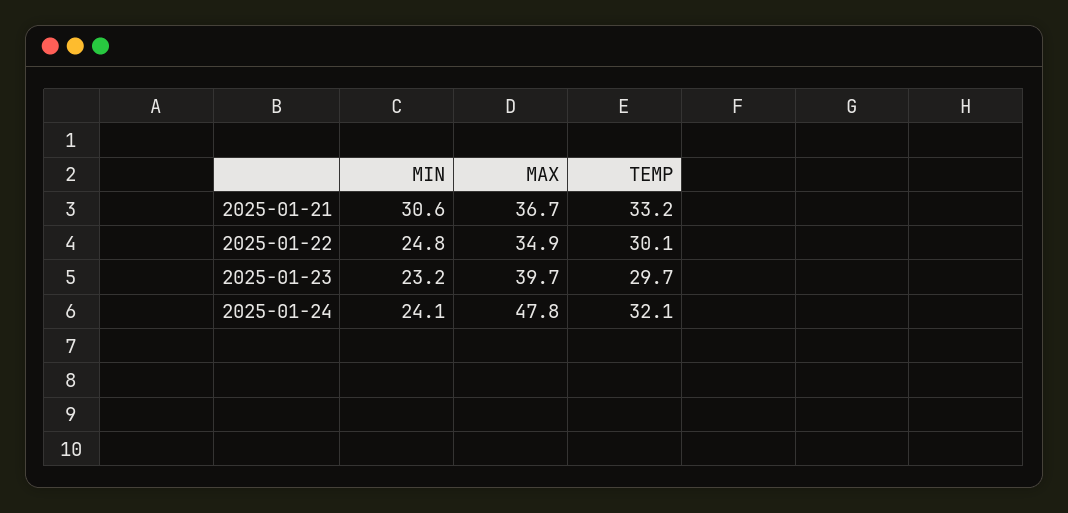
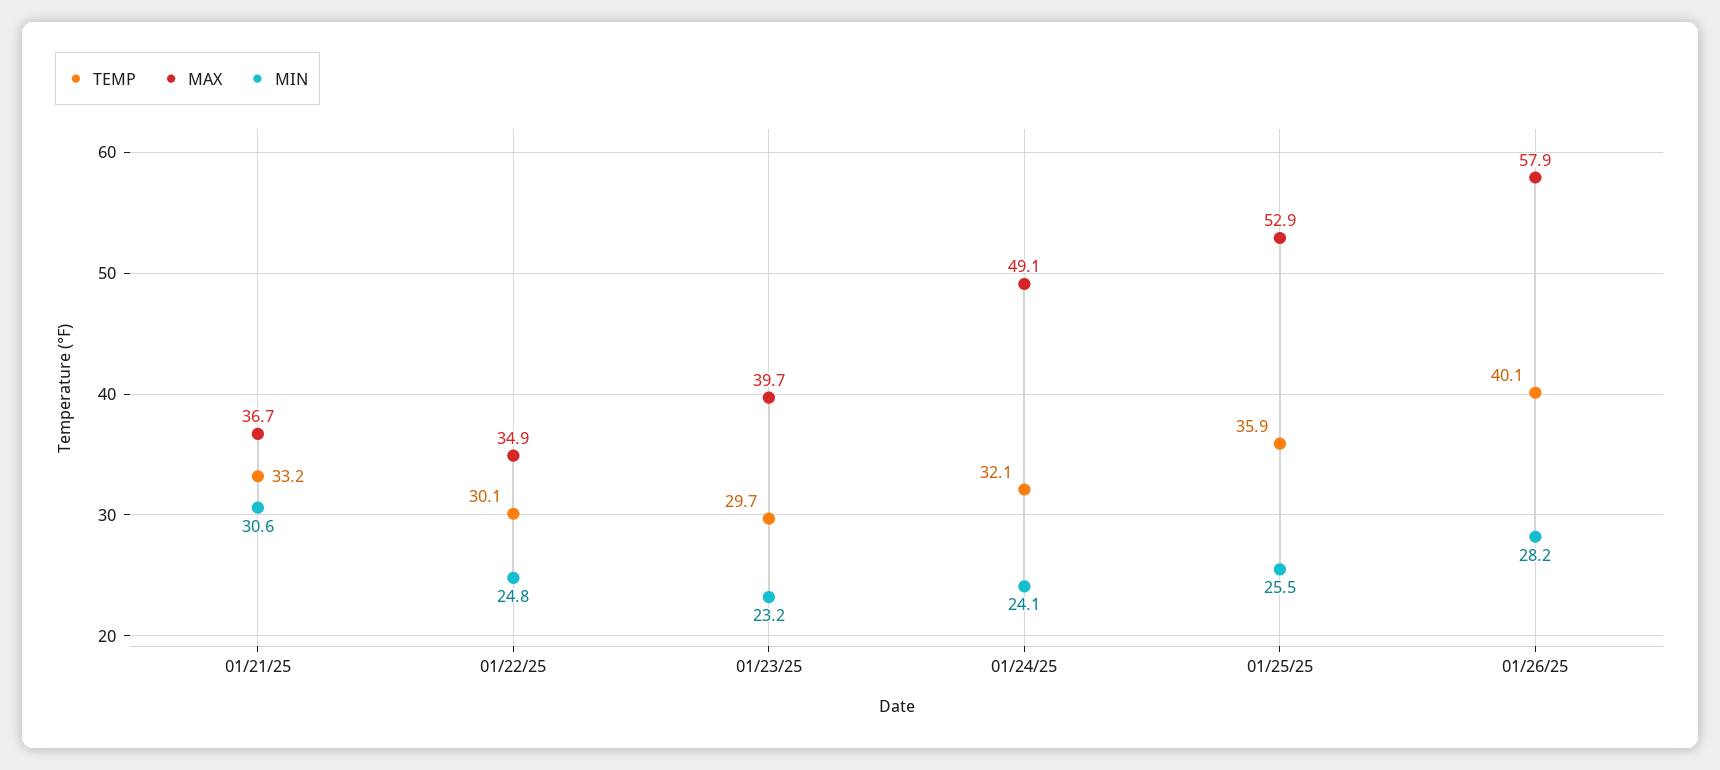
MAX, 2025-01-24: 47.8 -> 49.1
TEMP, 01/25/25: none -> 35.9
MAX, 01/25/25: none -> 52.9
MIN, 01/25/25: none -> 25.5
TEMP, 01/26/25: none -> 40.1
MAX, 01/26/25: none -> 57.9
MIN, 01/26/25: none -> 28.2

